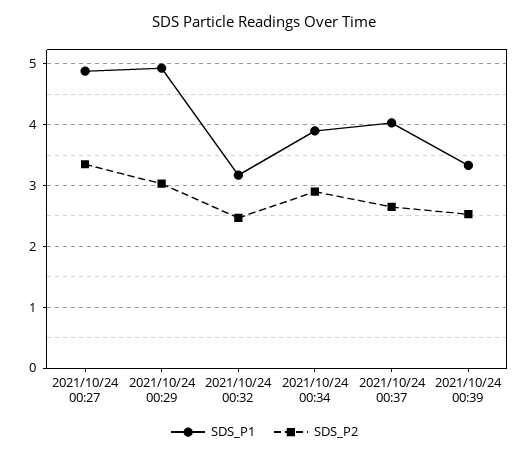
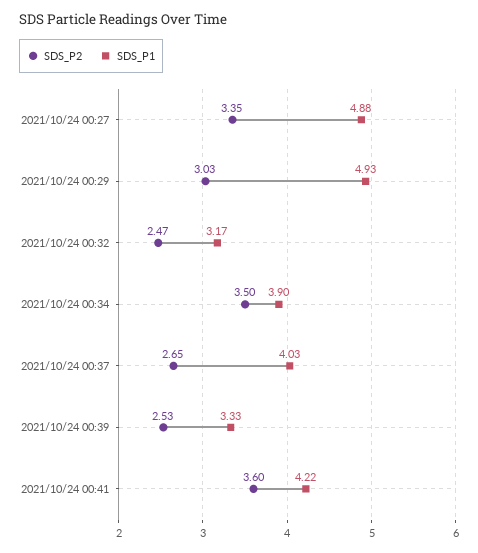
SDS_P2, 2021/10/24 00:34: 2.9 -> 3.5
SDS_P2, 2021/10/24 00:41: none -> 3.6
SDS_P1, 2021/10/24 00:41: none -> 4.22

